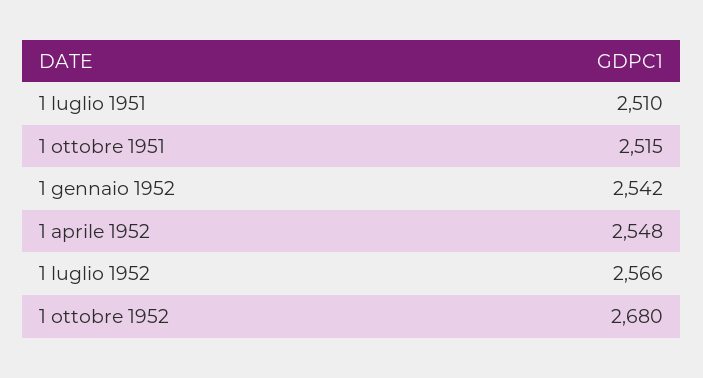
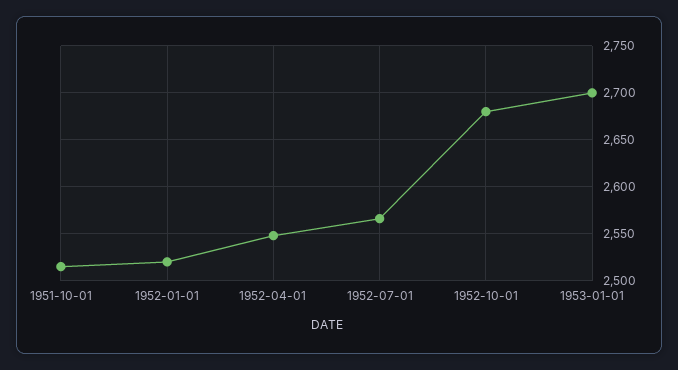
1 luglio 1951: 2510 -> none
1 gennaio 1952: 2542 -> 2520
1953-01-01: none -> 2700

